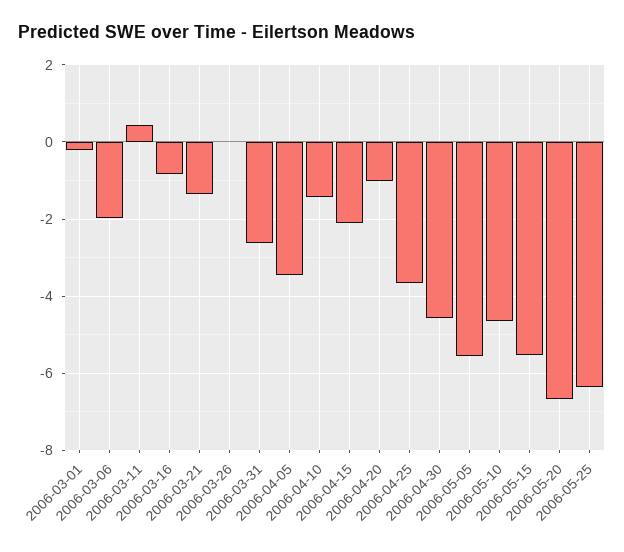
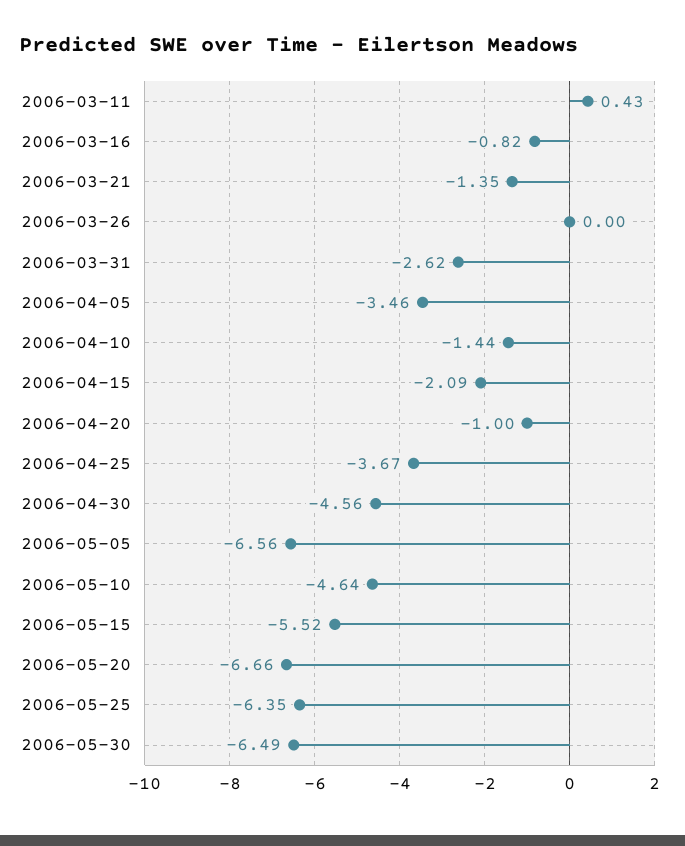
2006-03-01: -0.2 -> none
2006-03-06: -2 -> none
2006-05-05: -5.6 -> -6.56
2006-05-30: none -> -6.49

